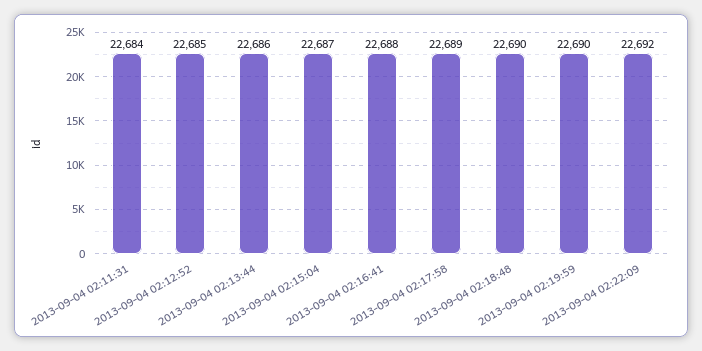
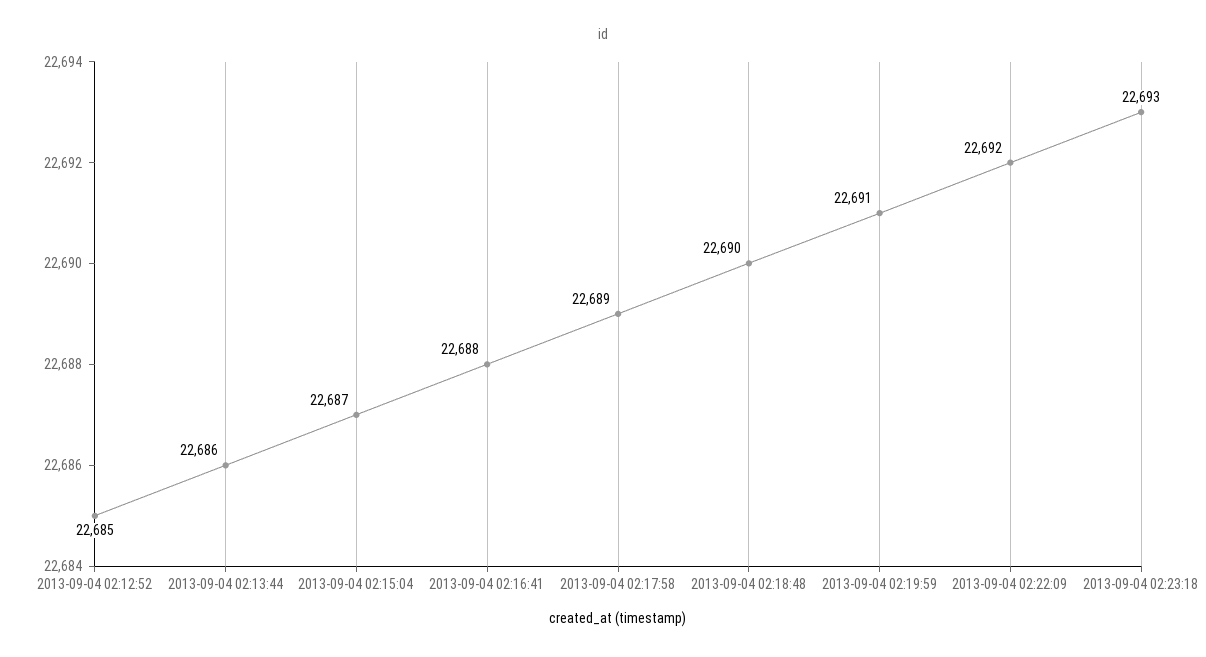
2013-09-04 02:11:31: 22684 -> none
2013-09-04 02:19:59: 22690 -> 22691
2013-09-04 02:23:18: none -> 22693

